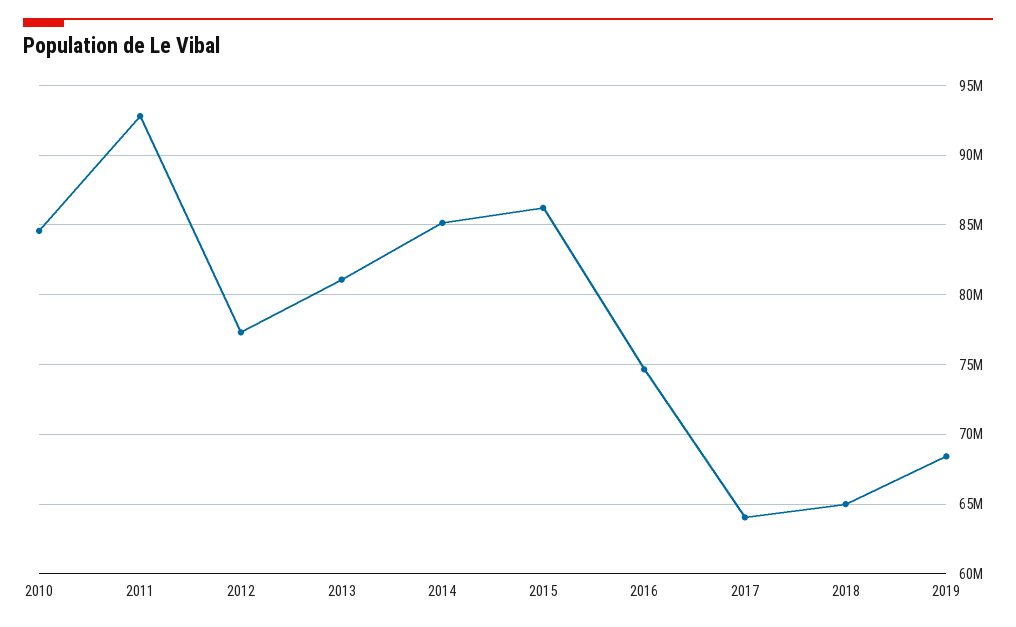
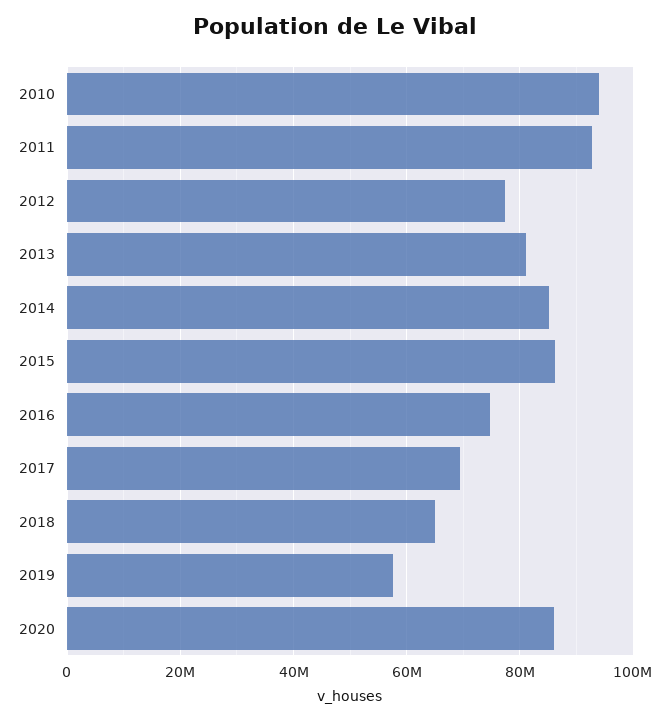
2010: 84500000 -> 94000000
2017: 64000000 -> 70000000
2019: 68500000 -> 58000000
2020: none -> 86000000

